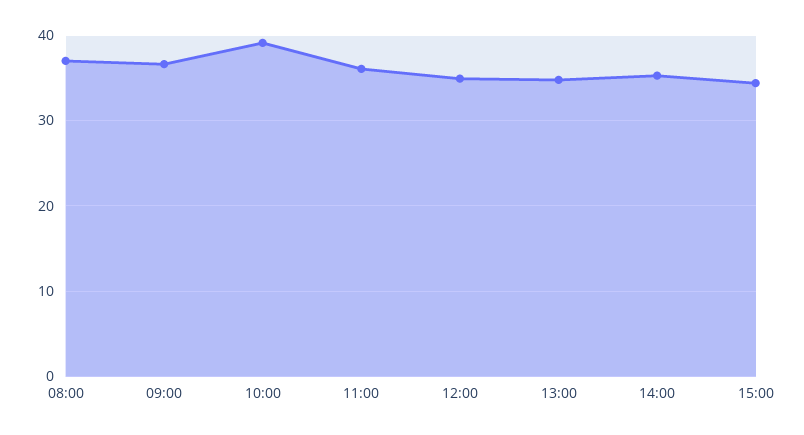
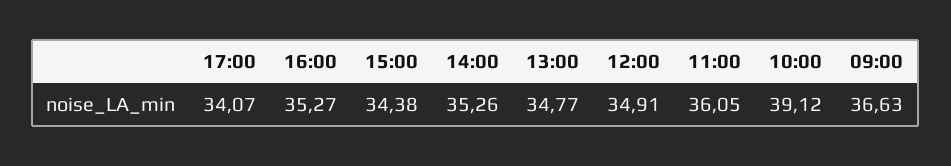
08:00: 37 -> none
17:00: none -> 34.07
16:00: none -> 35.27

